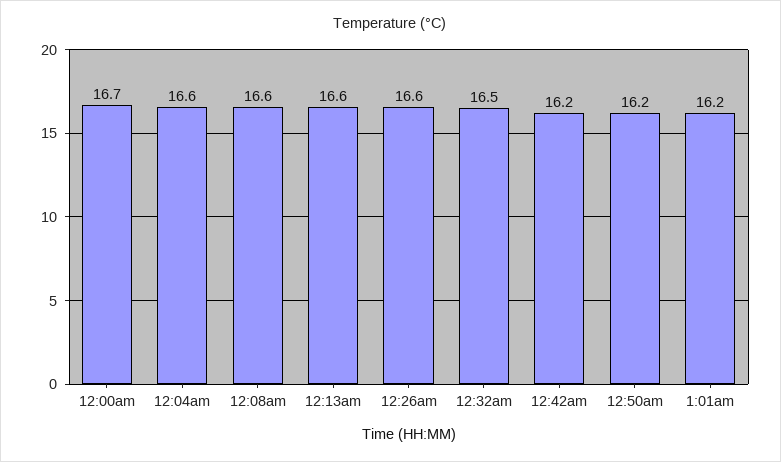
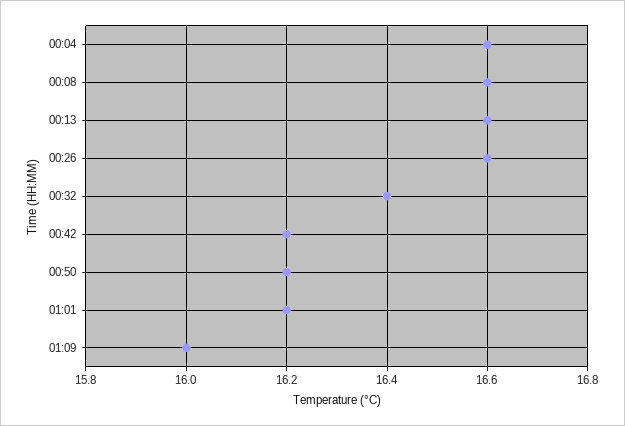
12:00am: 16.7 -> none
12:32am: 16.5 -> 16.4
01:09: none -> 16

